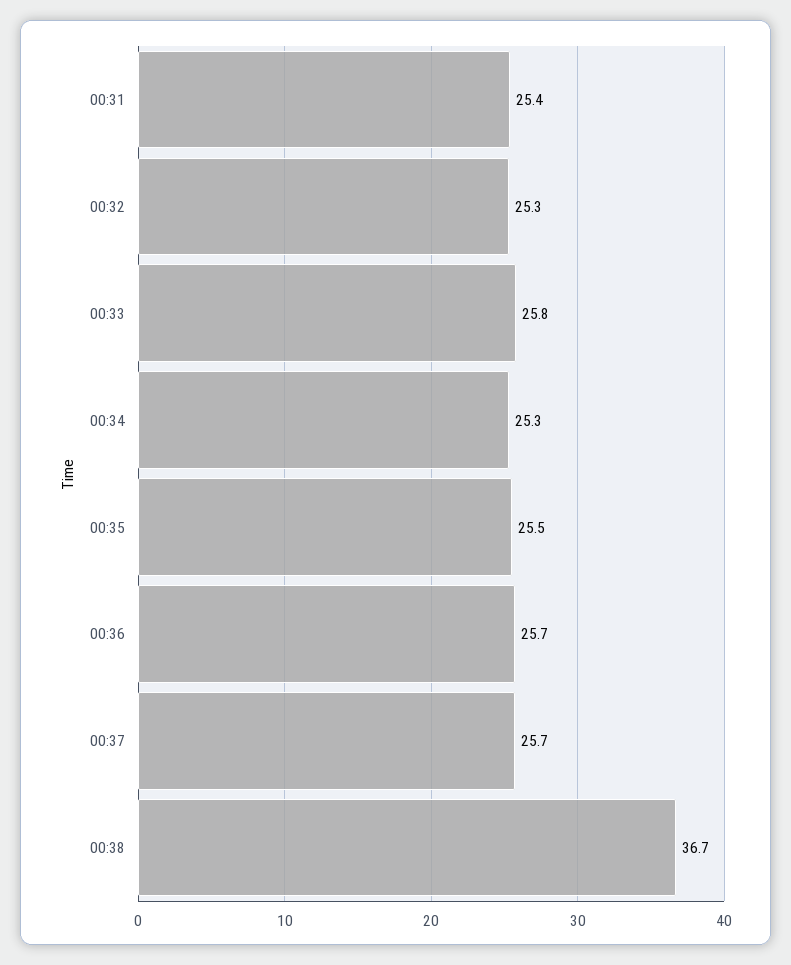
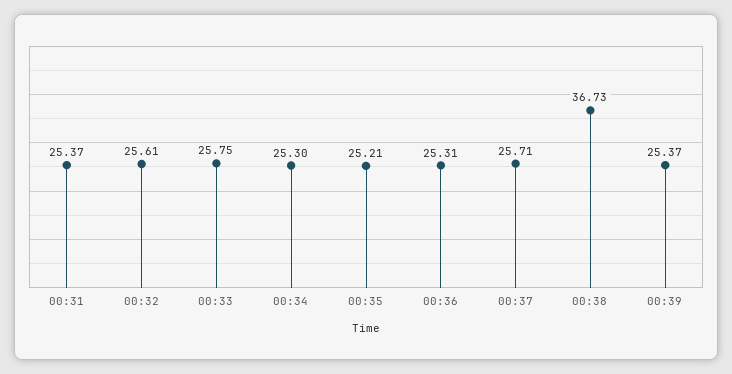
00:32: 25.3 -> 25.61
00:35: 25.5 -> 25.21
00:36: 25.7 -> 25.31
00:39: none -> 25.37

